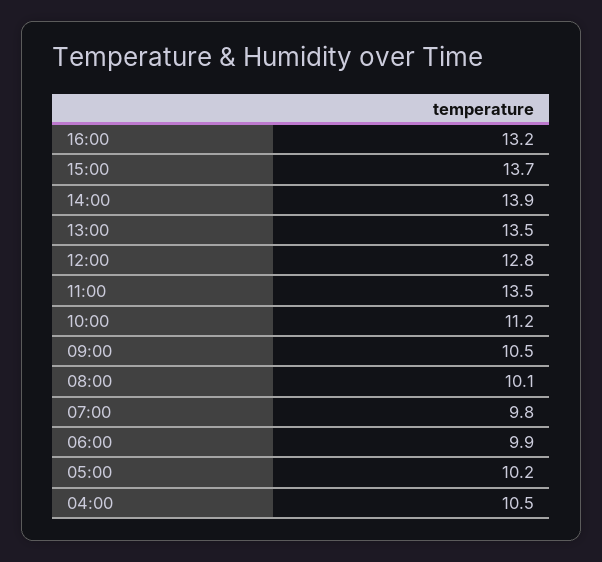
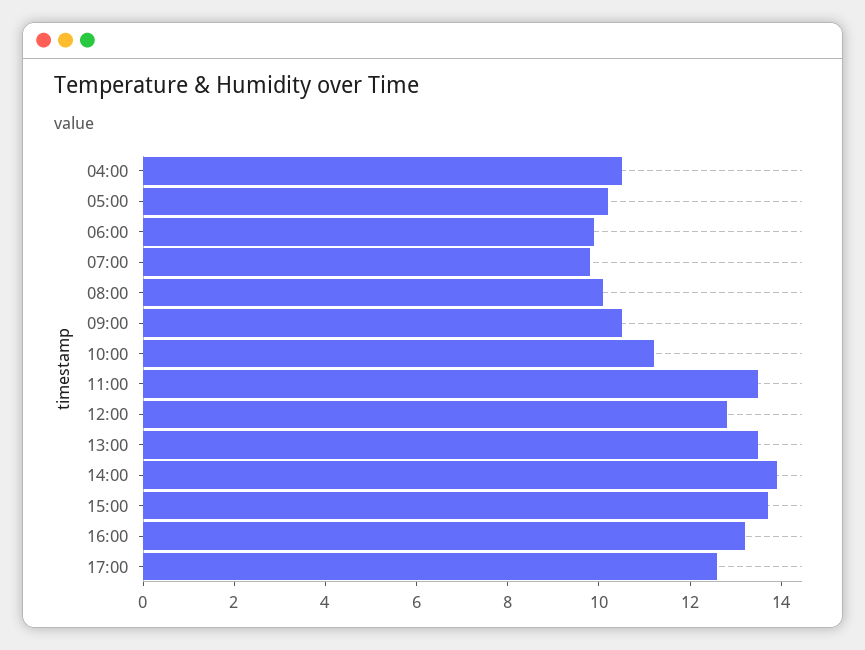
17:00: none -> 12.5

